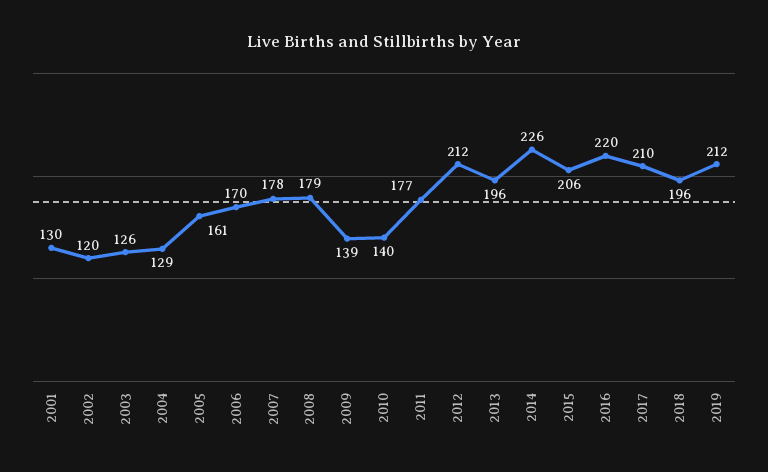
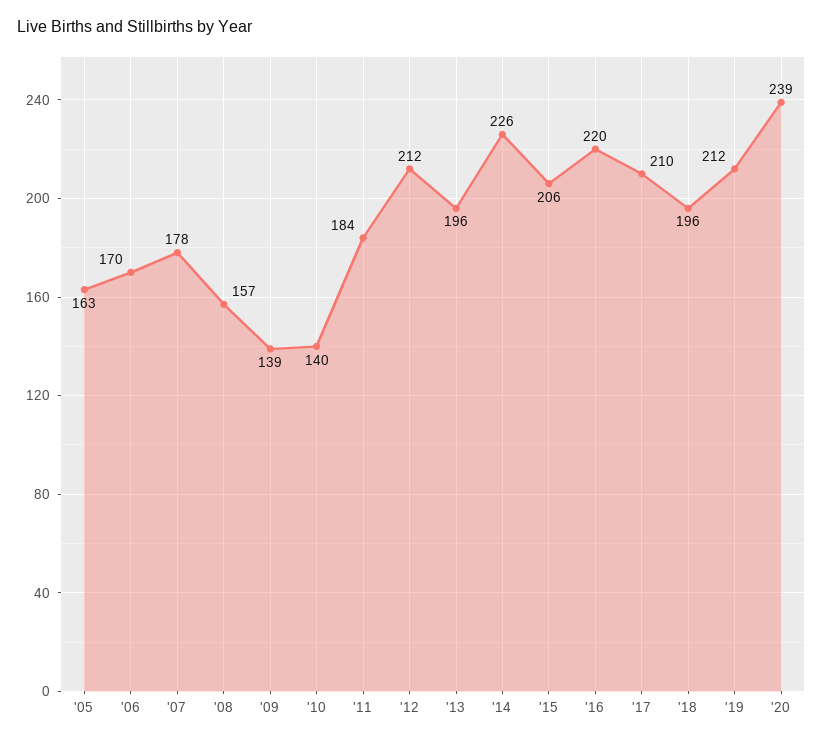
2001: 130 -> none
2002: 120 -> none
2003: 126 -> none
2004: 129 -> none
2005: 161 -> 163
2008: 179 -> 157
2011: 177 -> 184
'20: none -> 239

